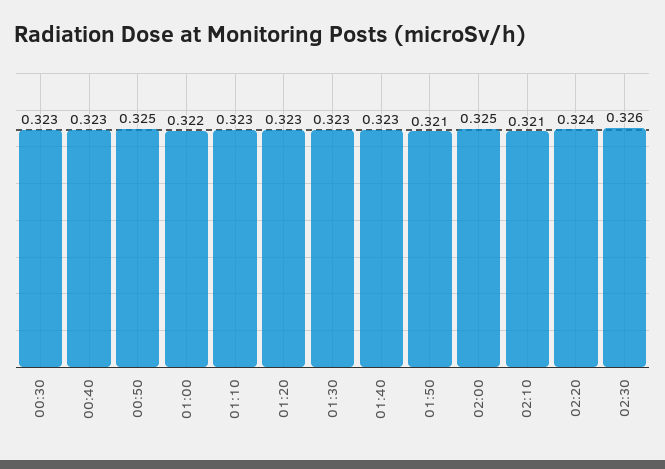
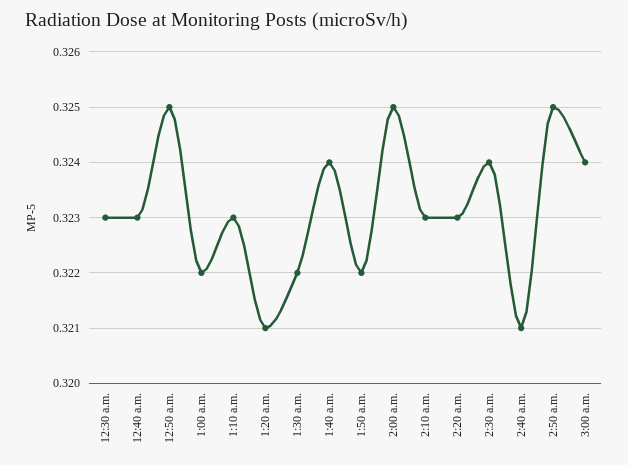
01:20: 0.323 -> 0.321
01:30: 0.323 -> 0.322
01:40: 0.323 -> 0.324
01:50: 0.321 -> 0.322
02:10: 0.321 -> 0.323
02:20: 0.324 -> 0.323
02:30: 0.326 -> 0.324
2:40 a.m.: none -> 0.321
2:50 a.m.: none -> 0.325
3:00 a.m.: none -> 0.324

